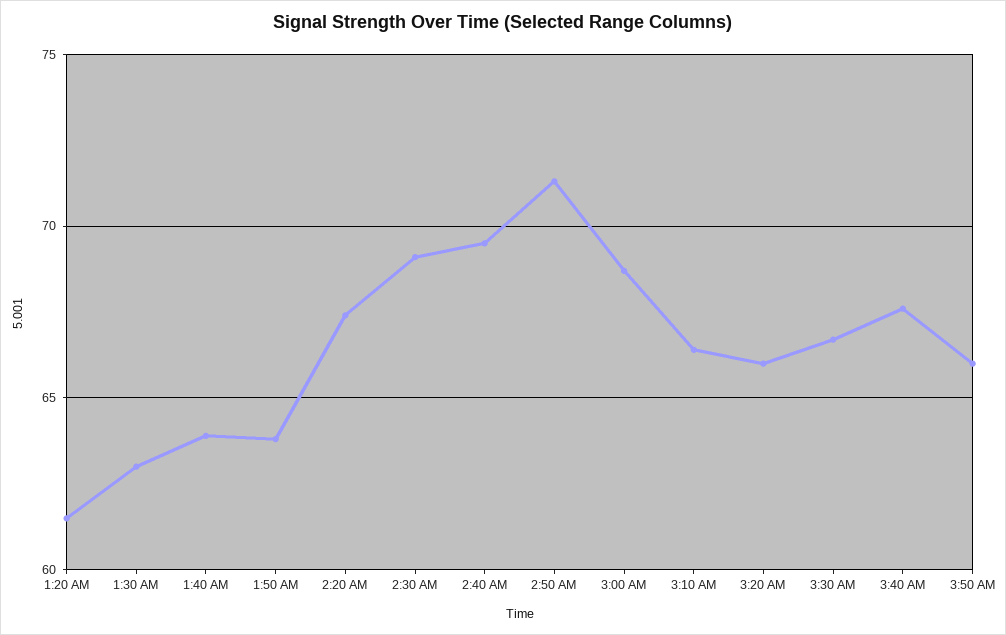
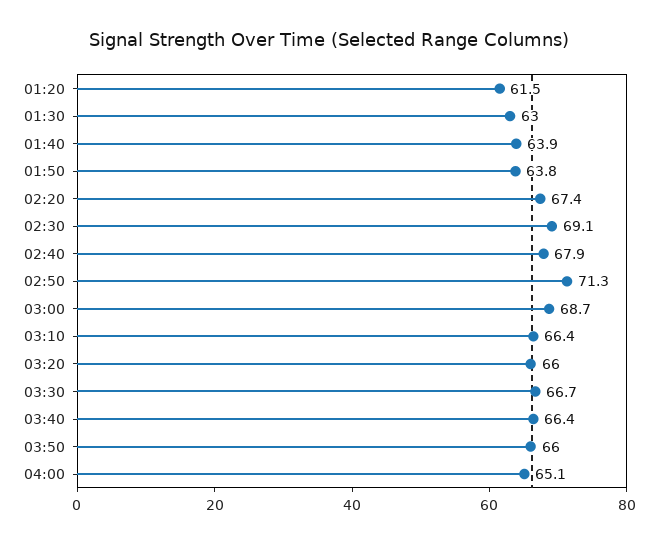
2:40 AM: 69.5 -> 67.9
3:40 AM: 67.5 -> 66.4
04:00: none -> 65.1

